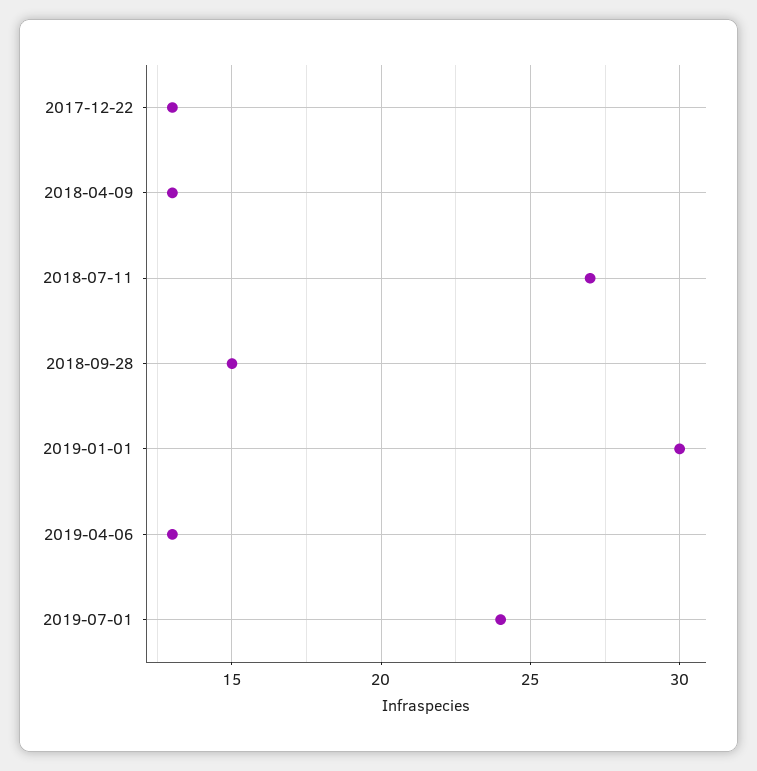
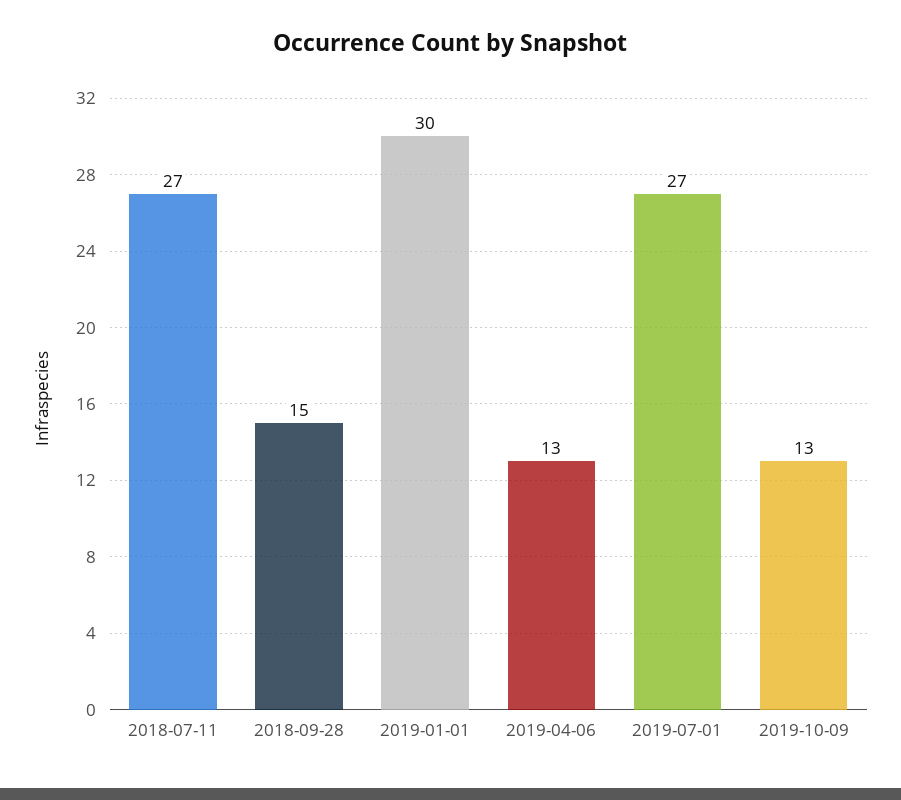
2017-12-22: 13 -> none
2018-04-09: 13 -> none
2019-07-01: 24 -> 27
2019-10-09: none -> 13

